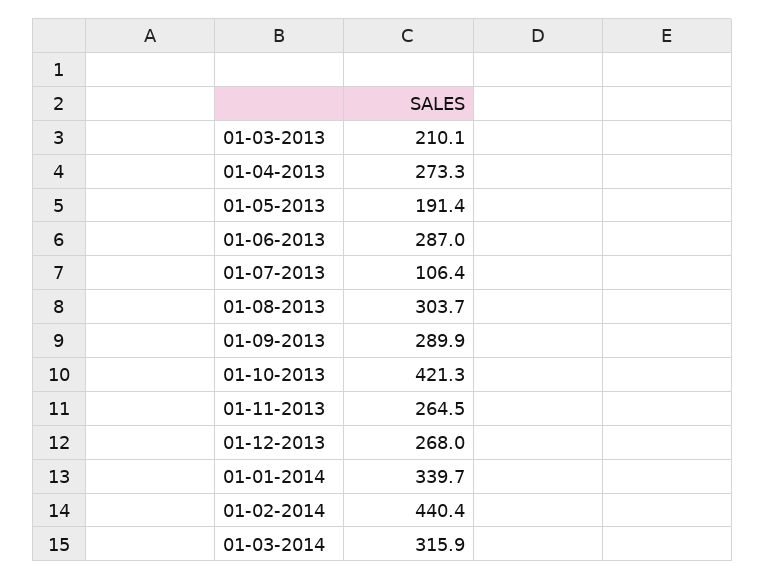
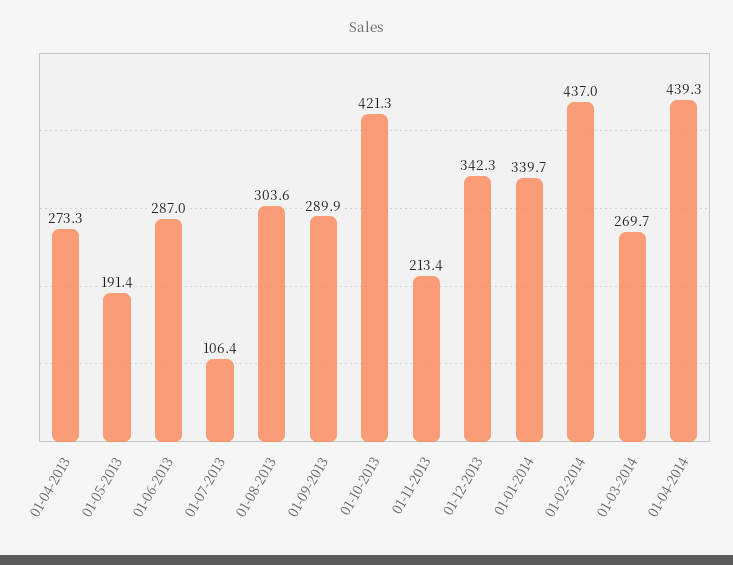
01-03-2013: 210.1 -> none
01-08-2013: 303.7 -> 303.6
01-11-2013: 264.5 -> 213.4
01-12-2013: 268 -> 342.3
01-02-2014: 440.4 -> 437
01-03-2014: 315.9 -> 269.7
01-04-2014: none -> 439.3

